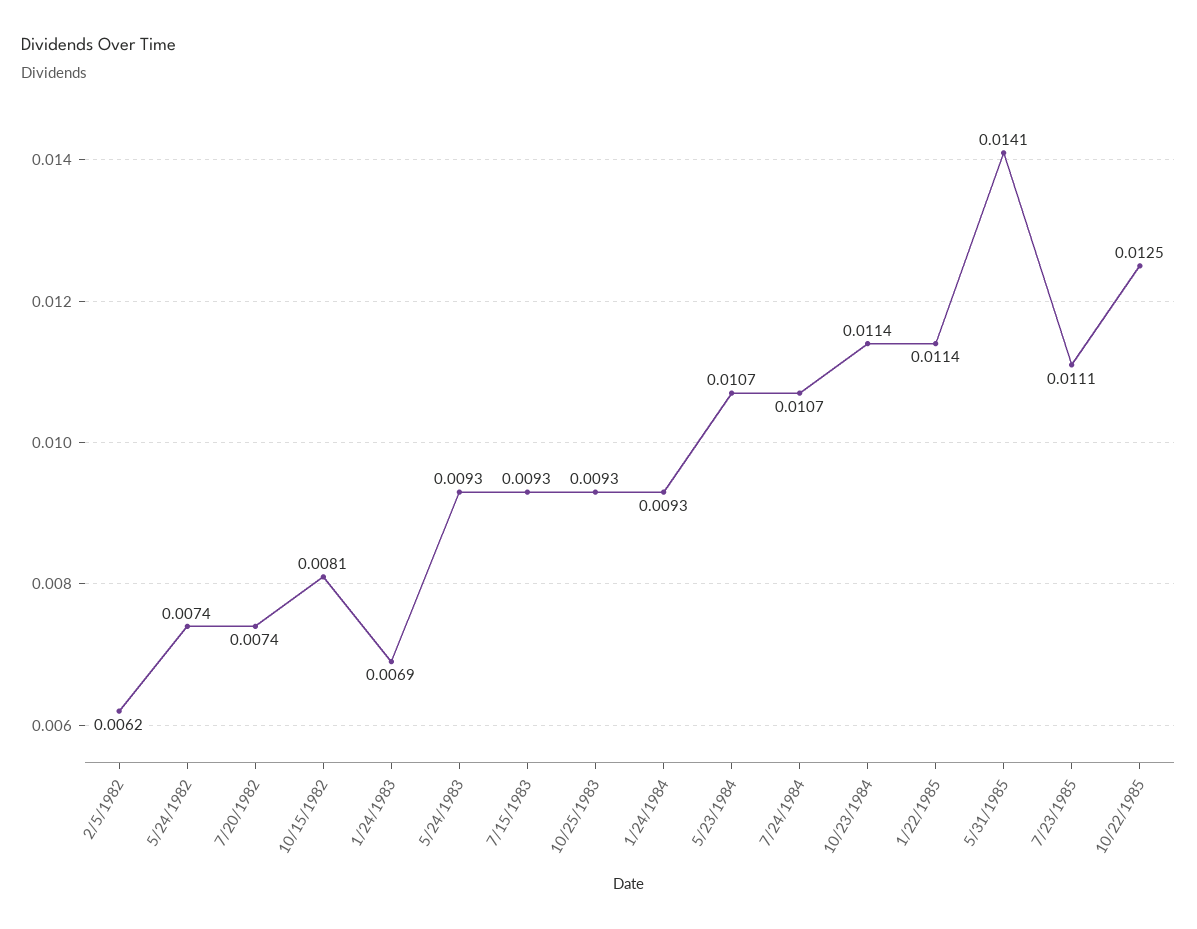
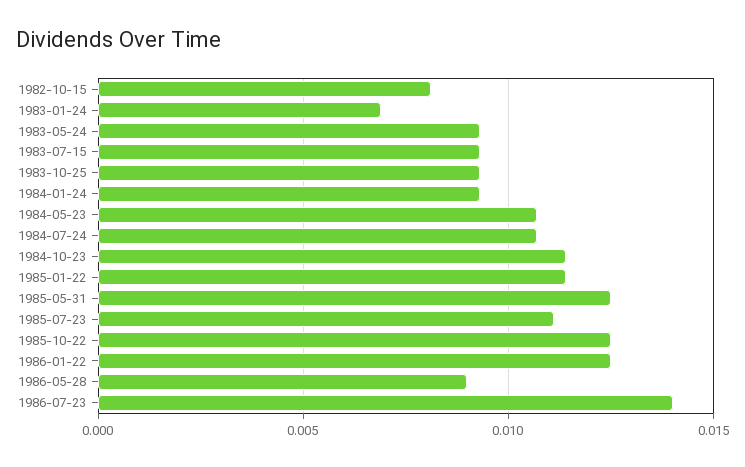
2/5/1982: 0.0062 -> none
5/24/1982: 0.0074 -> none
7/20/1982: 0.0074 -> none
5/31/1985: 0.0141 -> 0.0125
1986-01-22: none -> 0.0125
1986-05-28: none -> 0.009
1986-07-23: none -> 0.014

